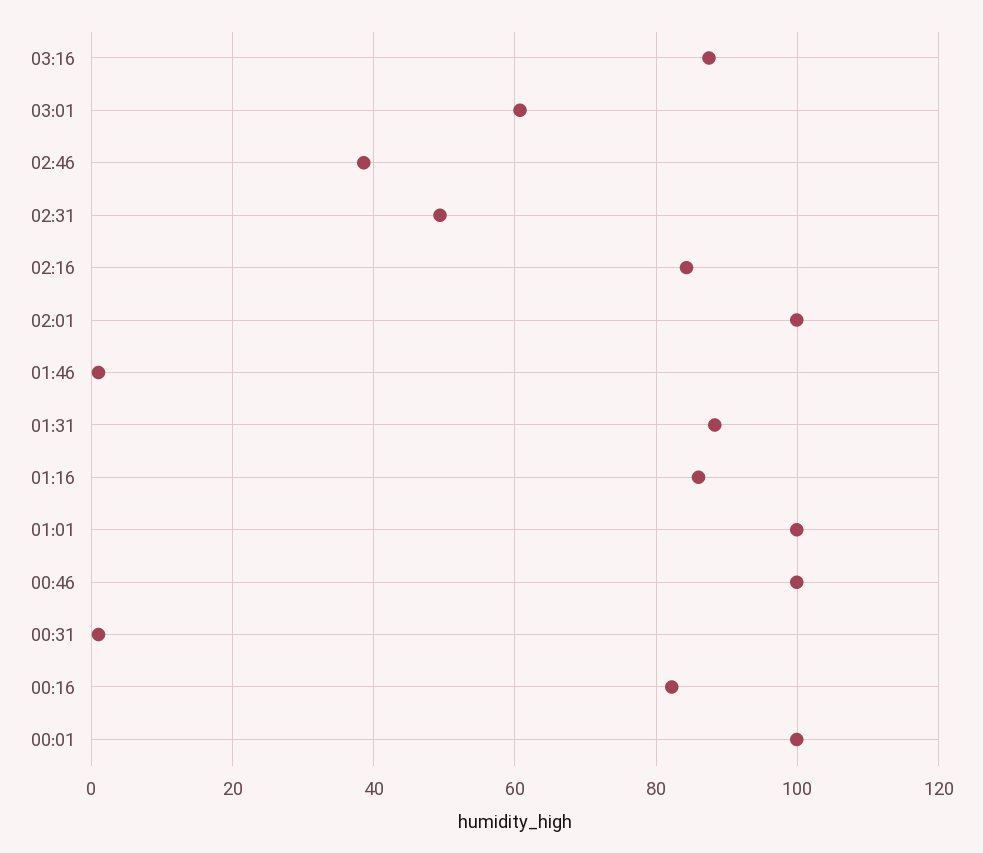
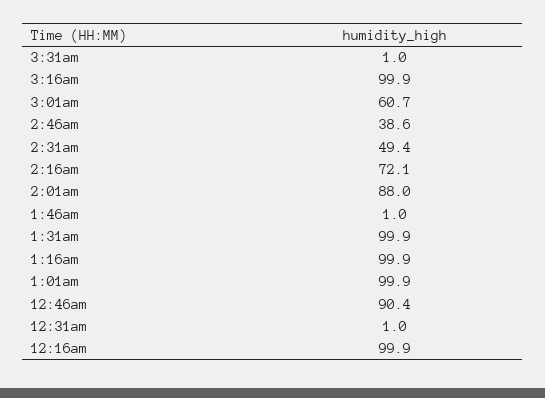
03:16: 88 -> 99.9
02:16: 84 -> 72.1
02:01: 100 -> 88
01:31: 88 -> 99.9
01:16: 86 -> 99.9
00:46: 100 -> 90.4
00:16: 82 -> 99.9
00:01: 100 -> none
3:31am: none -> 1

